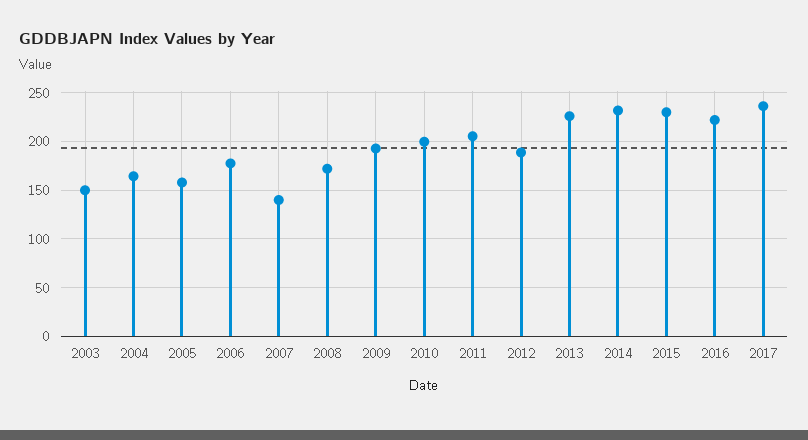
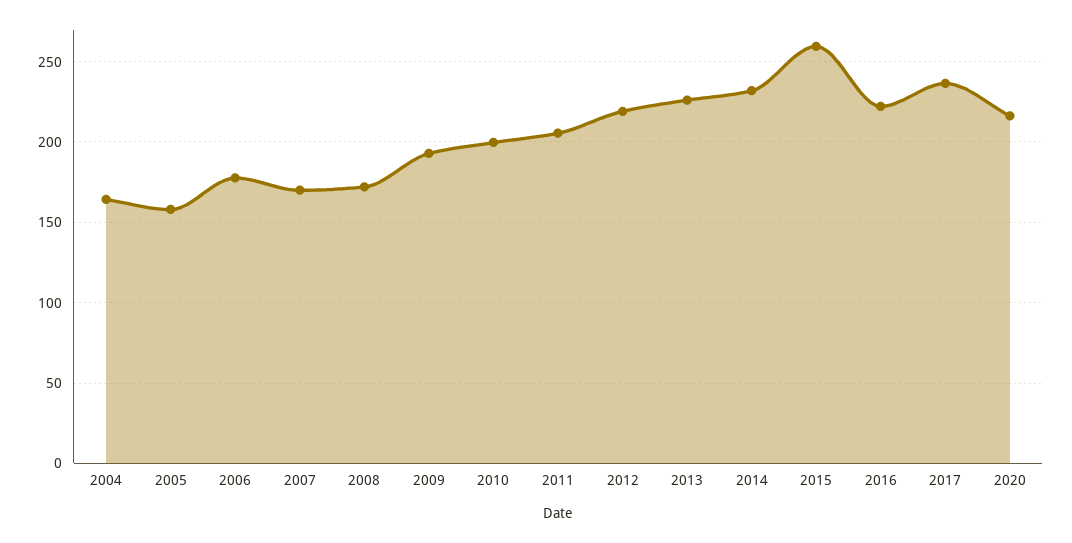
2003: 150 -> none
2007: 140 -> 170
2012: 190 -> 220
2015: 230 -> 260
2020: none -> 215

